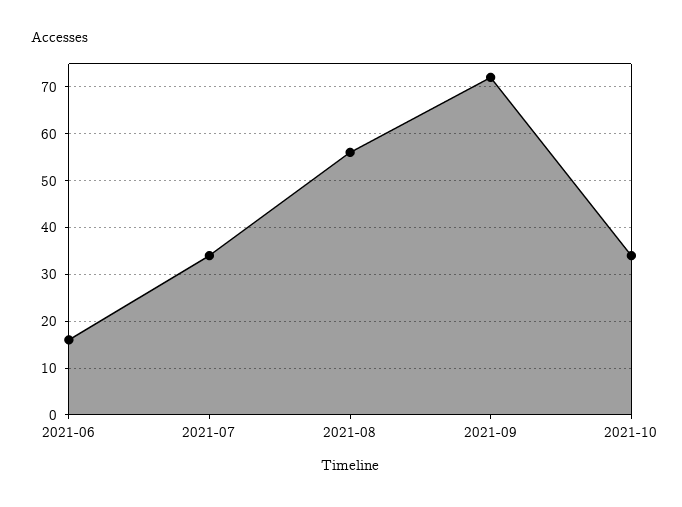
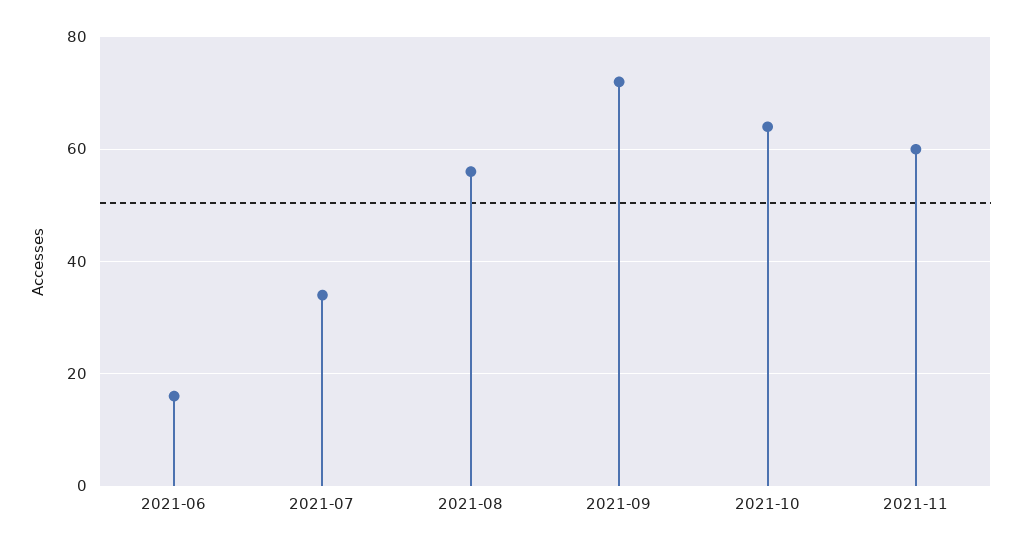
2021-10: 35 -> 65
2021-11: none -> 60

